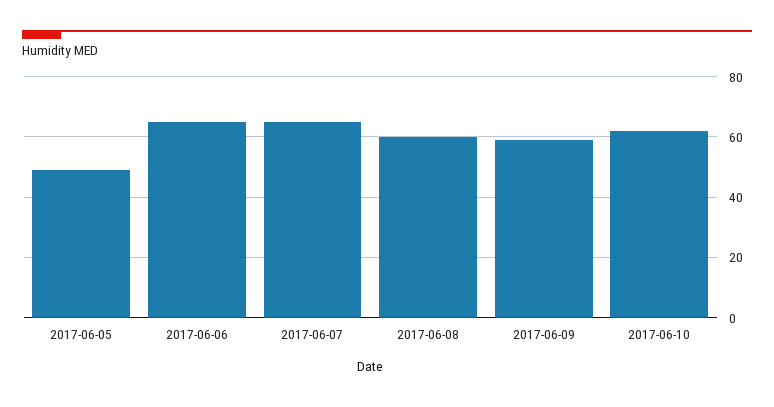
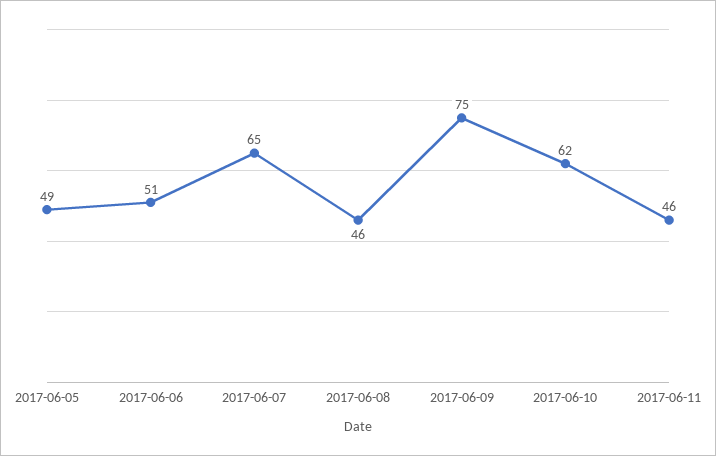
2017-06-06: 65 -> 51
2017-06-08: 60 -> 46
2017-06-09: 60 -> 75
2017-06-11: none -> 46

